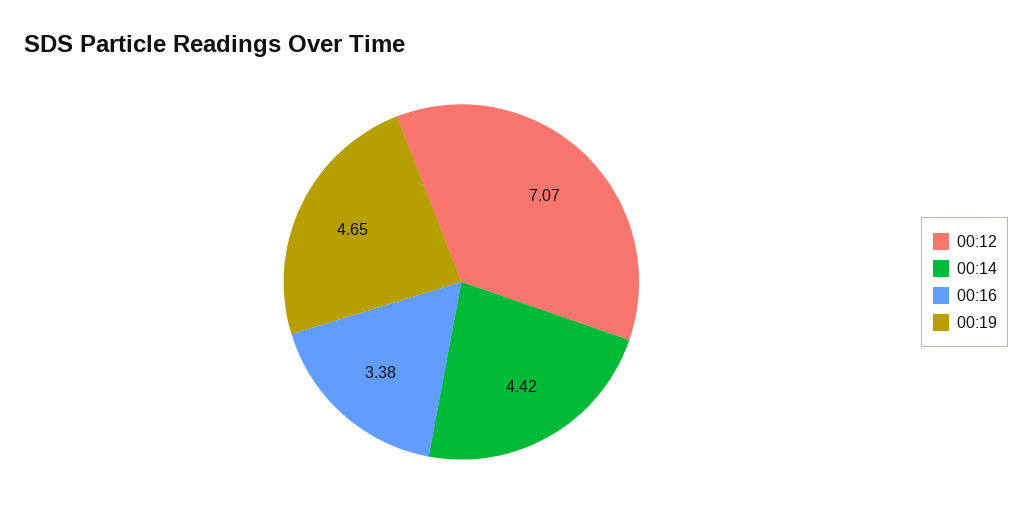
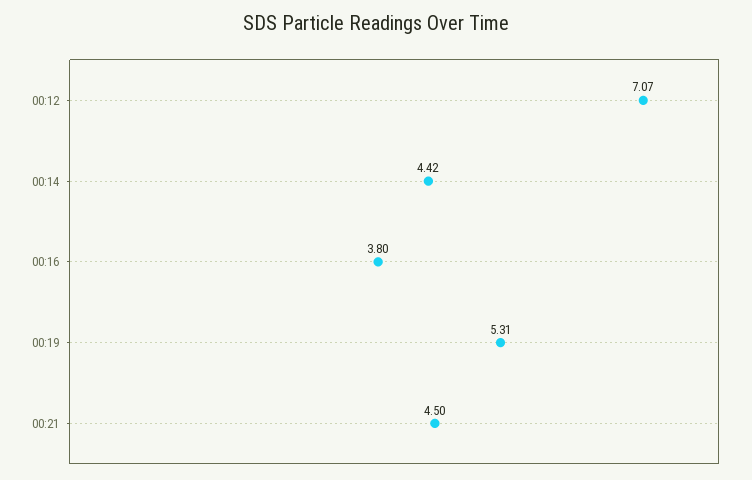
00:16: 3.38 -> 3.8
00:19: 4.65 -> 5.31
00:21: none -> 4.5

